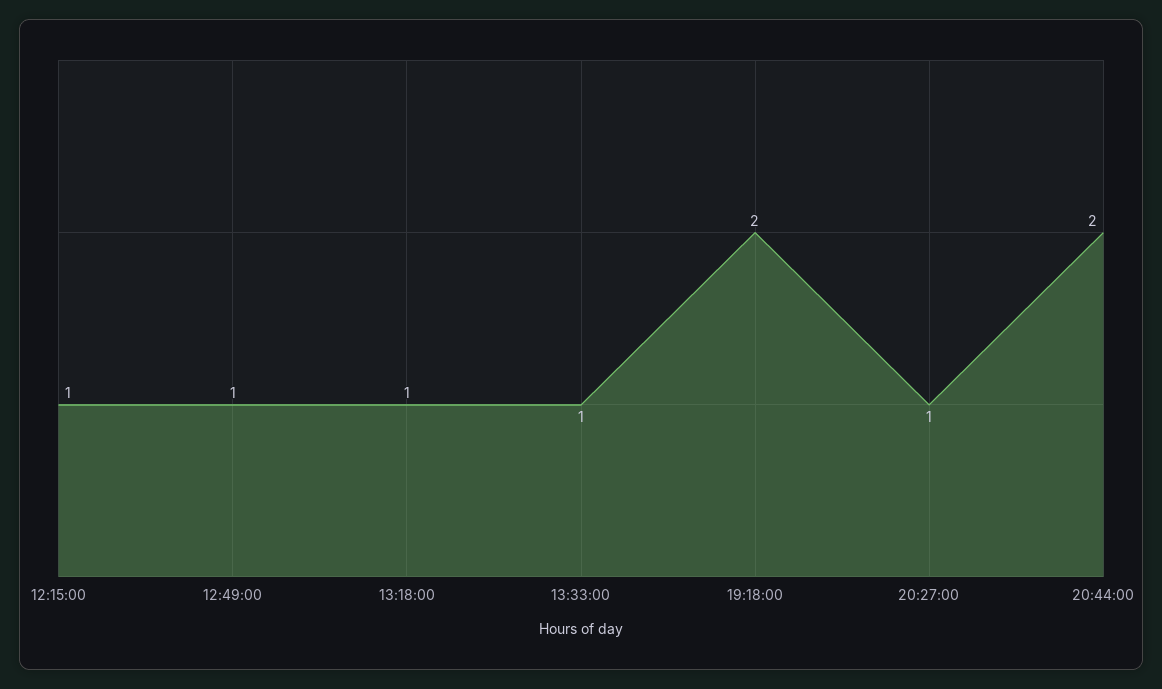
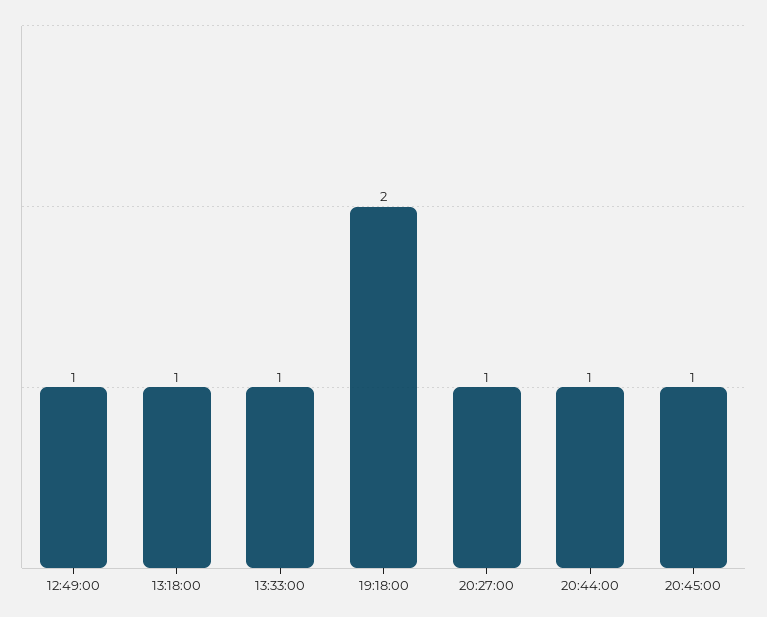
12:15:00: 1 -> none
20:44:00: 2 -> 1
20:45:00: none -> 1

